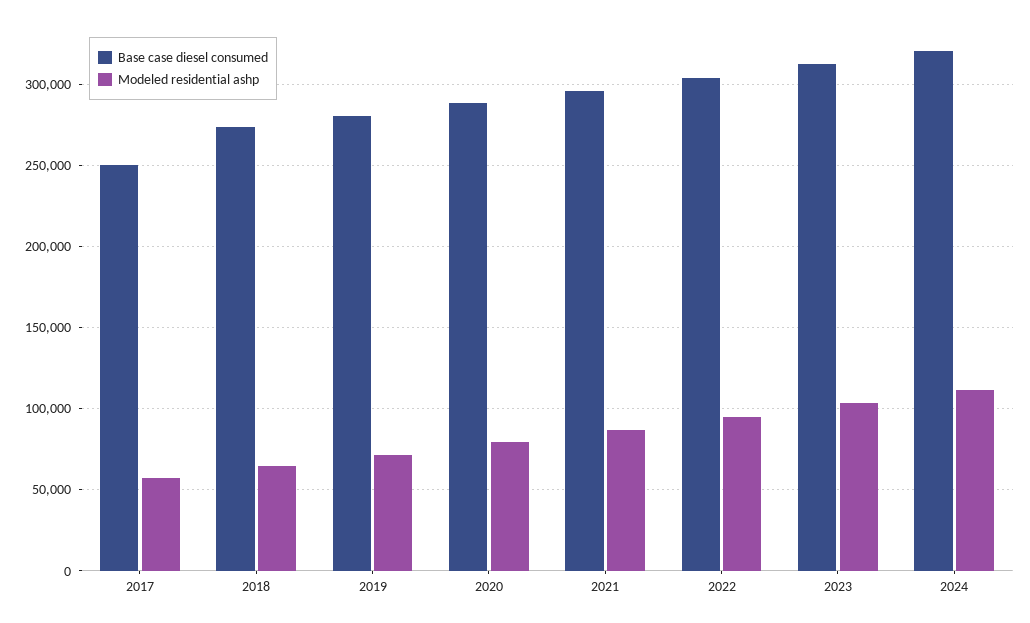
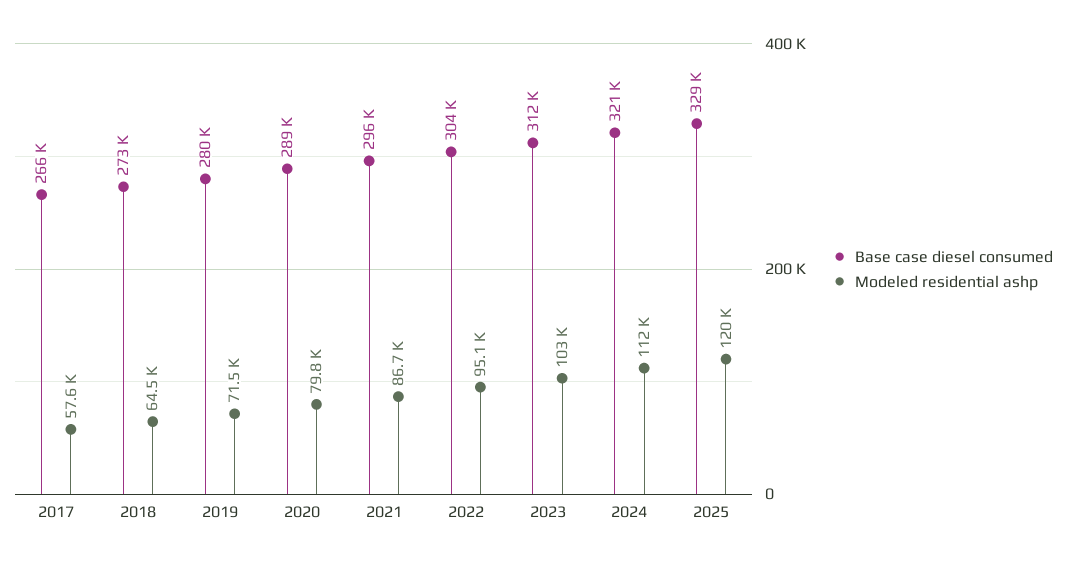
Base case diesel consumed, 2017: 250000 -> 266000
Base case diesel consumed, 2025: none -> 329000
Modeled residential ashp, 2025: none -> 120000

